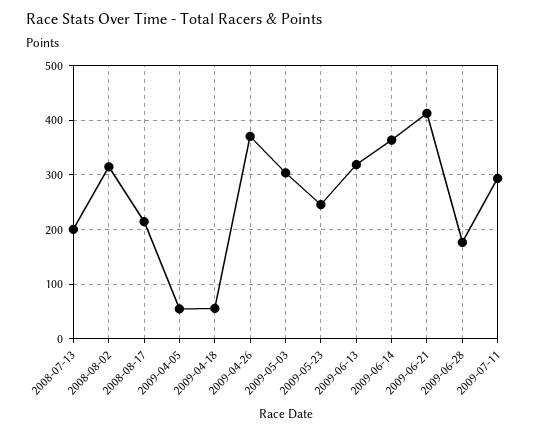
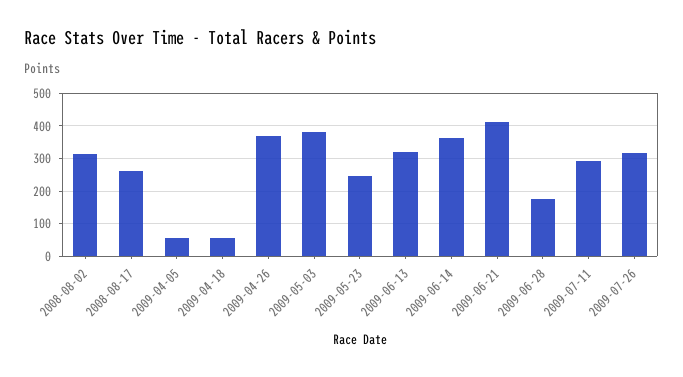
2008-07-13: 200 -> none
2008-08-17: 220 -> 260
2009-05-03: 300 -> 380
2009-07-26: none -> 320

